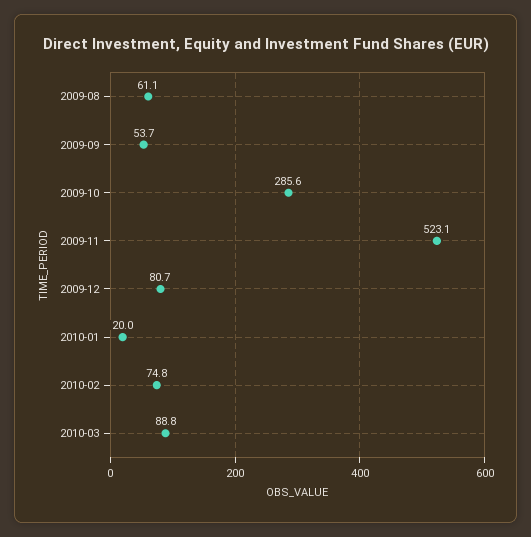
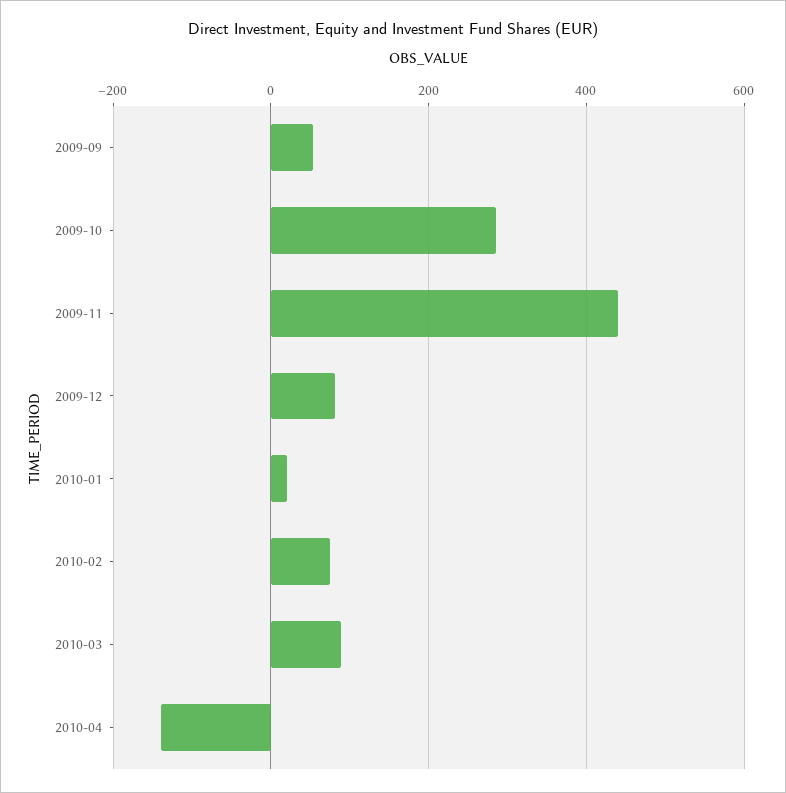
2009-08: 61.1 -> none
2009-11: 523.1 -> 440
2010-04: none -> -140

